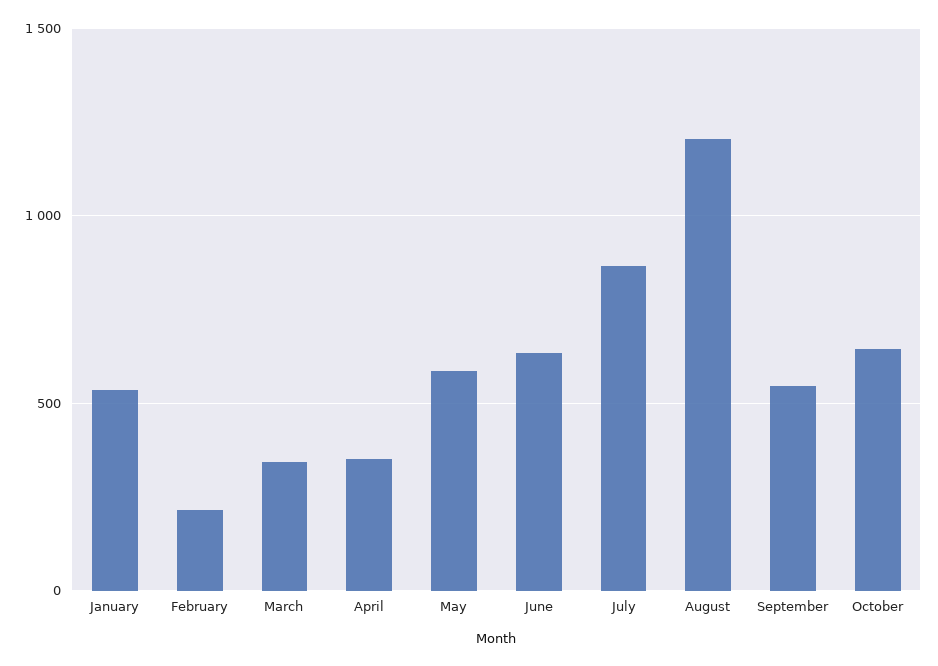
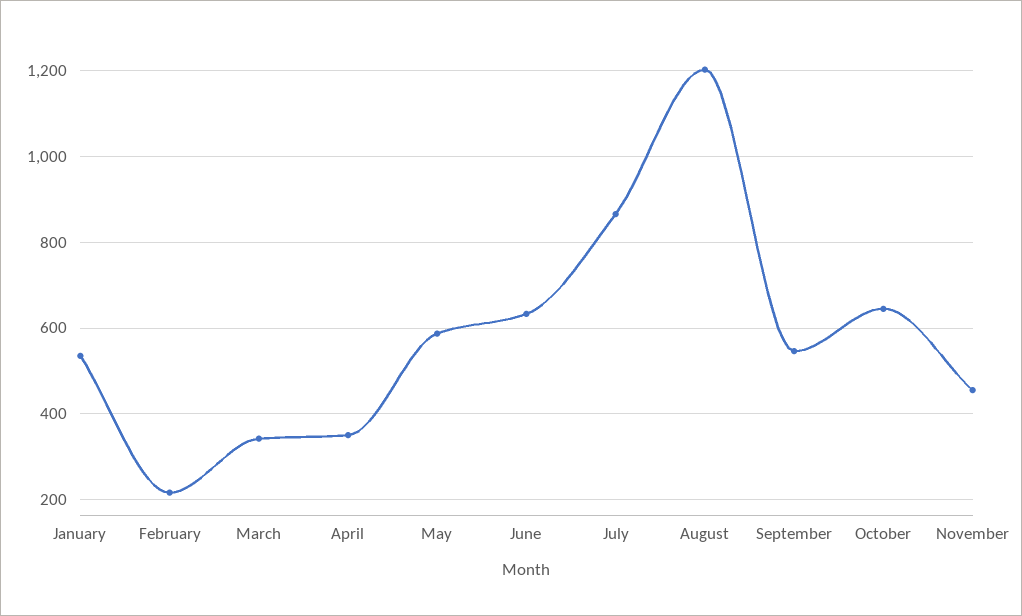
November: none -> 460

